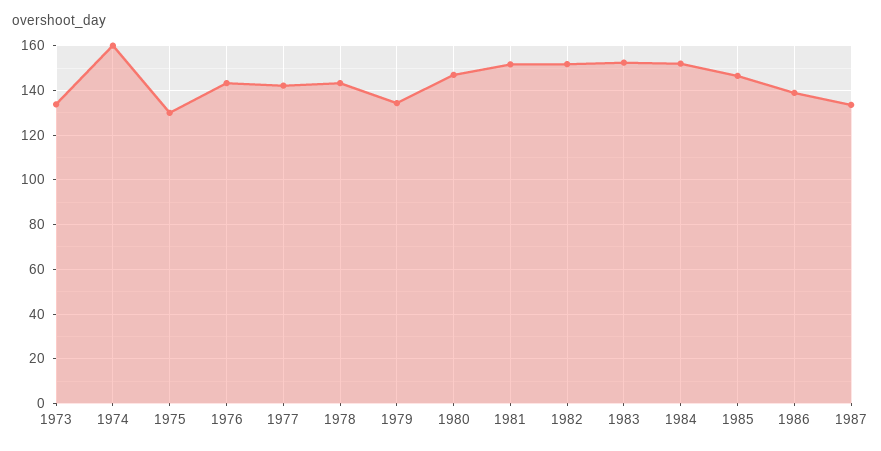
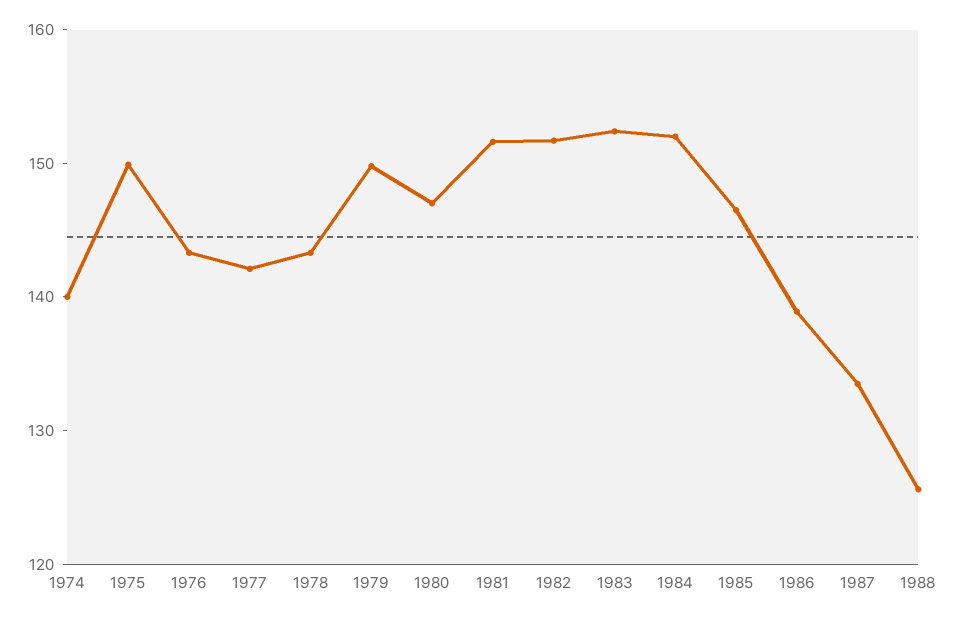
1973: 135 -> none
1974: 160 -> 140
1975: 130 -> 150
1979: 135 -> 150
1988: none -> 126

